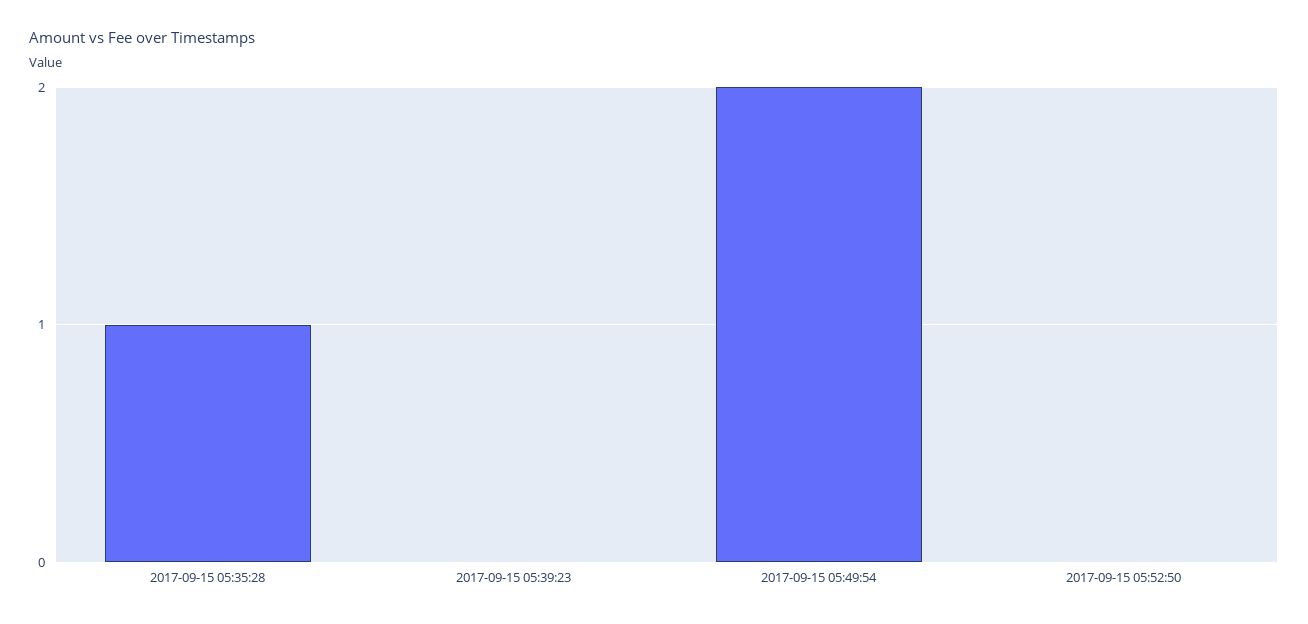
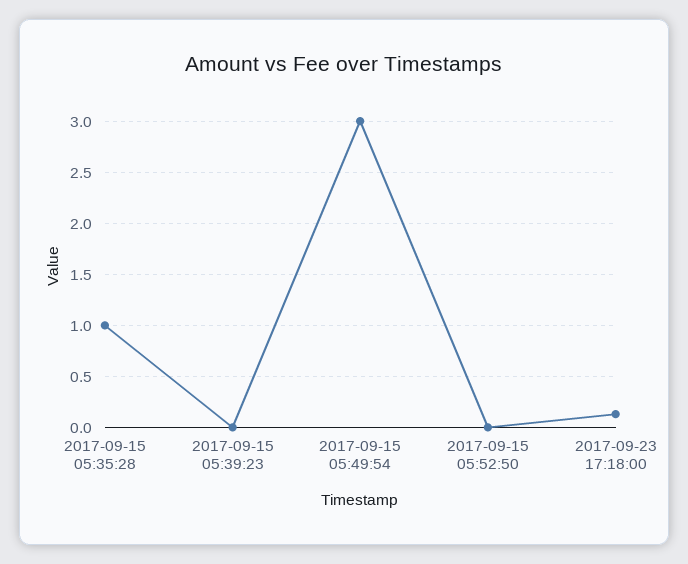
2017-09-15 05:49:54: 2 -> 3
2017-09-23 17:18:00: none -> 0.1

